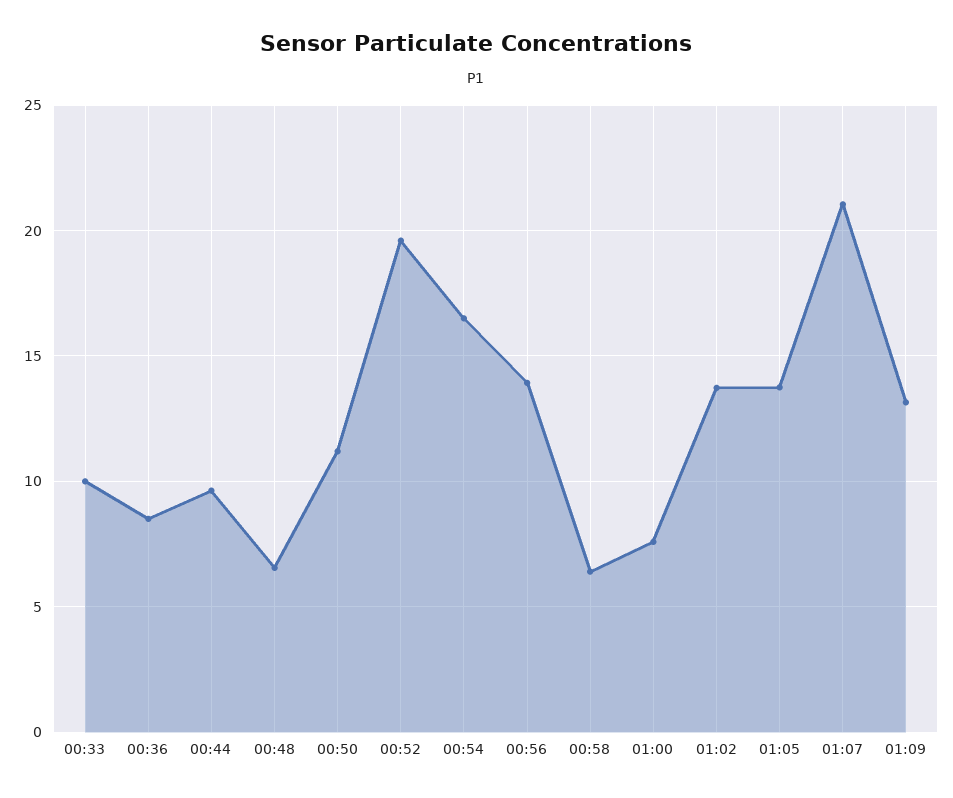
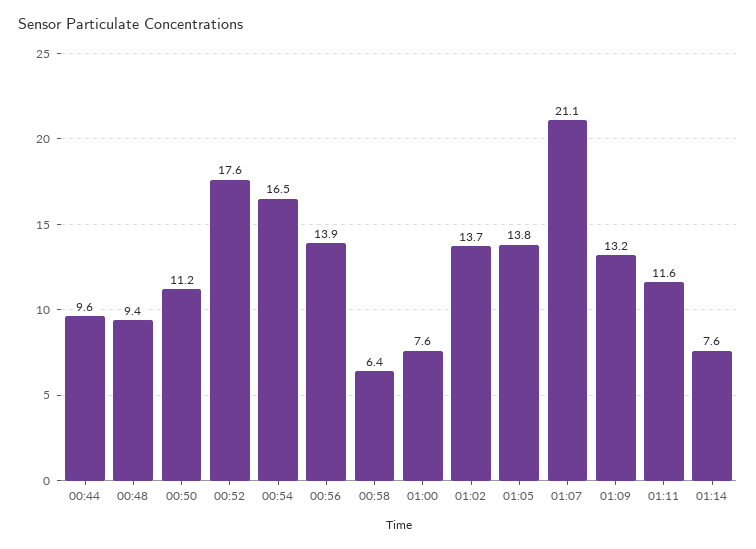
00:33: 10 -> none
00:36: 8.5 -> none
00:48: 6.5 -> 9.4
00:52: 19.5 -> 17.6
01:11: none -> 11.6
01:14: none -> 7.6

